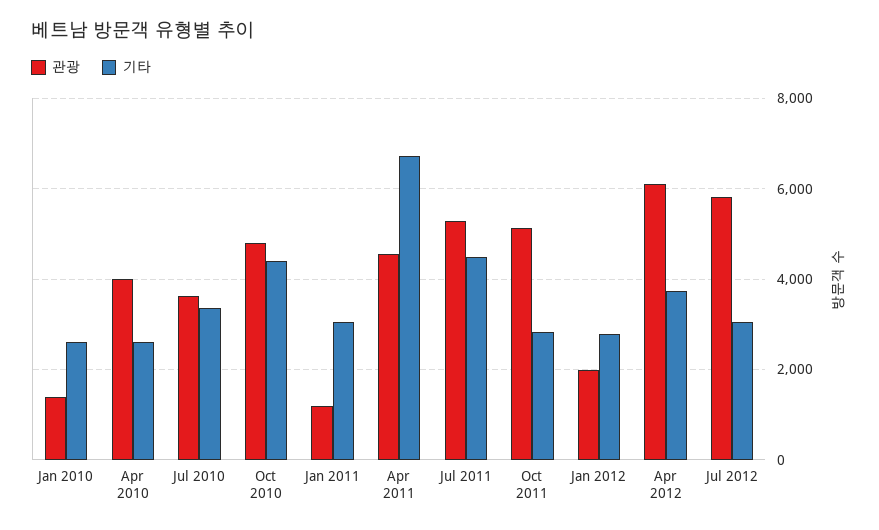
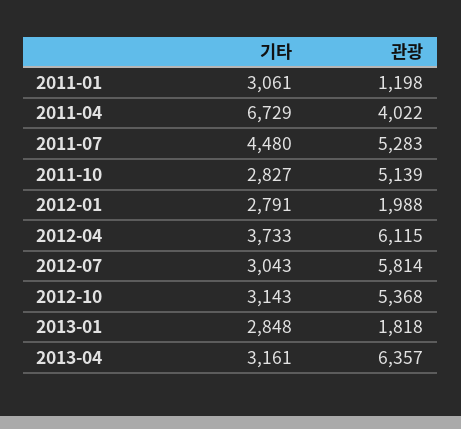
관광, Jan 2010: 1400 -> none
기타, Jan 2010: 2600 -> none
관광, Apr 2010: 4000 -> none
기타, Apr 2010: 2600 -> none
관광, Jul 2010: 3600 -> none
기타, Jul 2010: 3400 -> none
관광, Oct 2010: 4800 -> none
기타, Oct 2010: 4400 -> none
관광, Apr 2011: 4600 -> 4022
기타, 2012-10: none -> 3143
관광, 2012-10: none -> 5368
기타, 2013-01: none -> 2848
관광, 2013-01: none -> 1818
기타, 2013-04: none -> 3161
관광, 2013-04: none -> 6357

